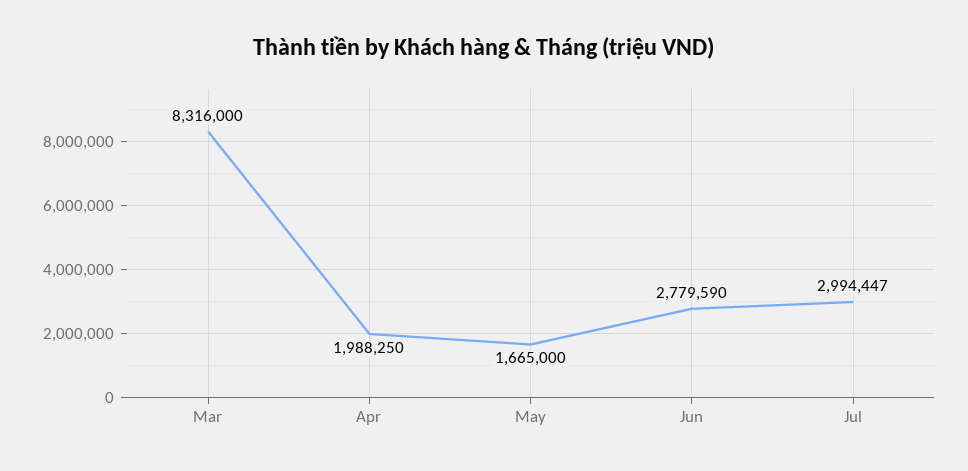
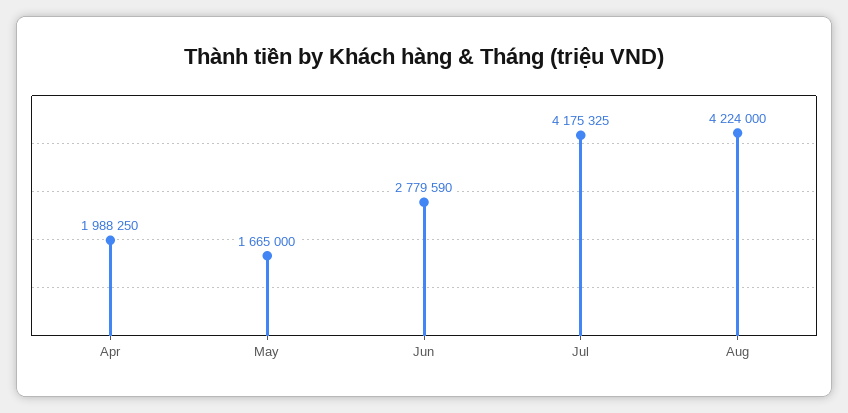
Mar: 8316000 -> none
Jul: 2994447 -> 4175325
Aug: none -> 4224000

